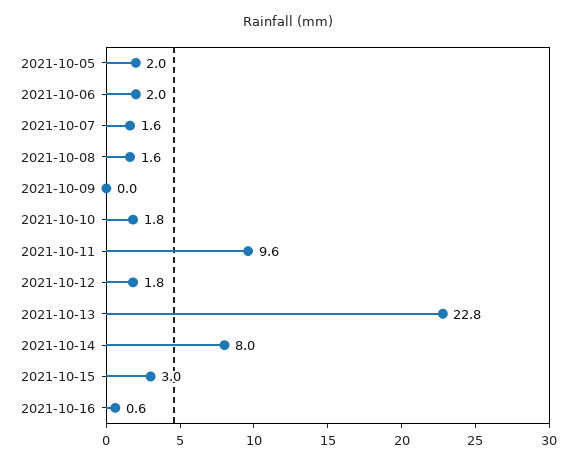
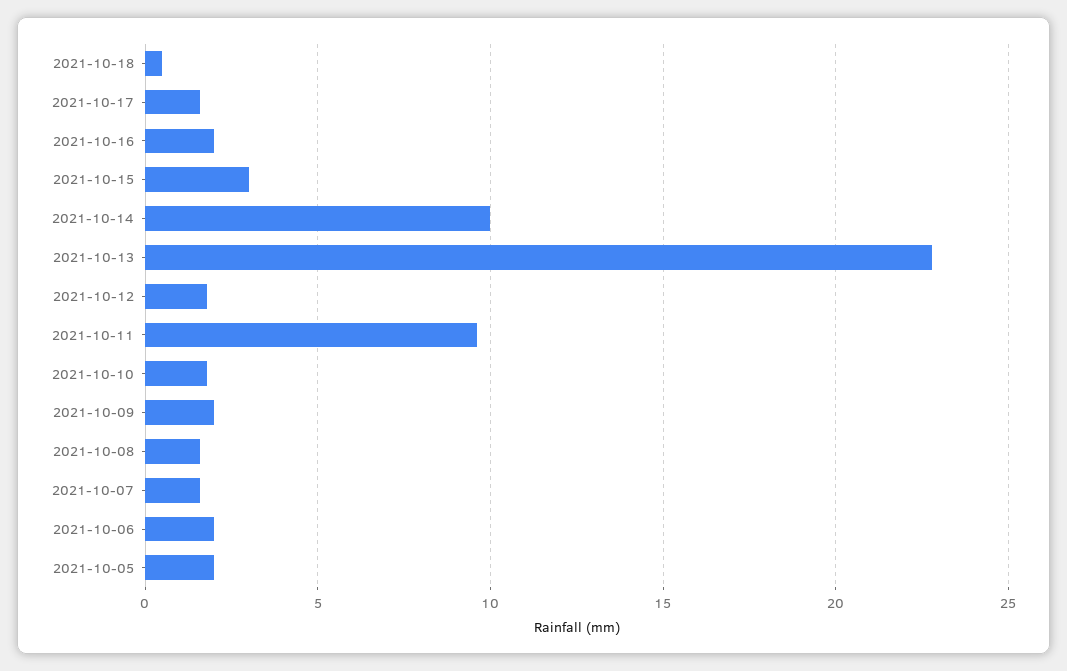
2021-10-09: 0 -> 2
2021-10-14: 8 -> 10
2021-10-16: 0.6 -> 2
2021-10-18: none -> 0.5
2021-10-17: none -> 1.5

